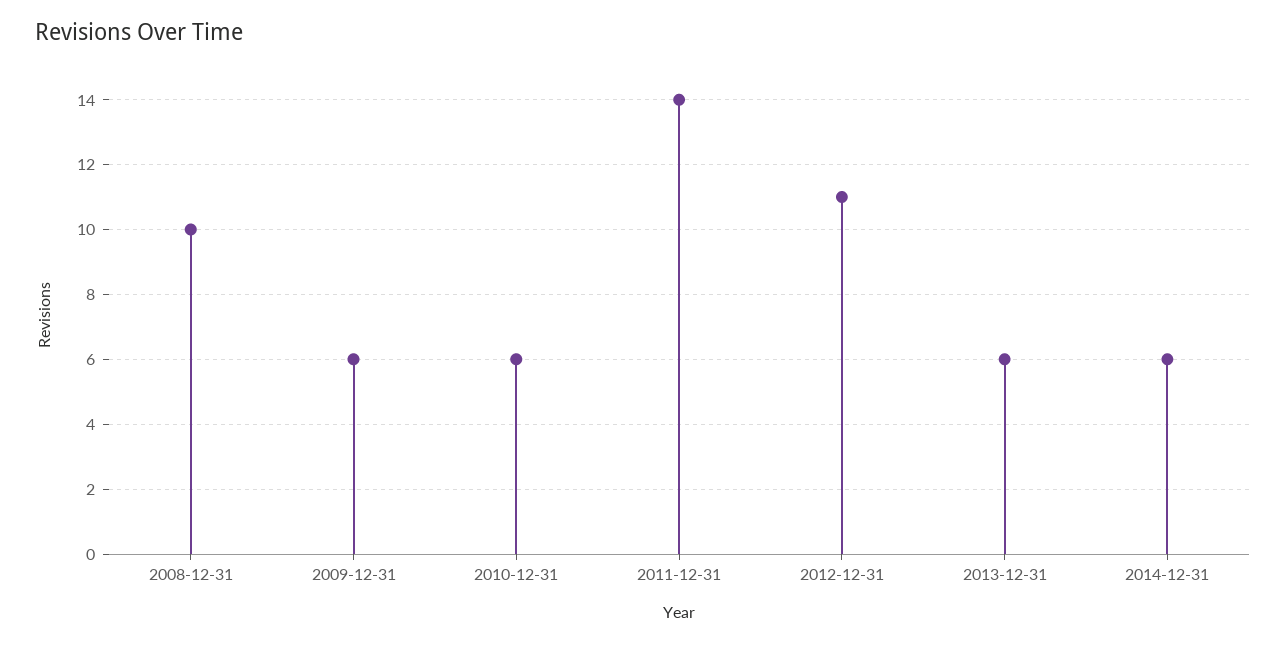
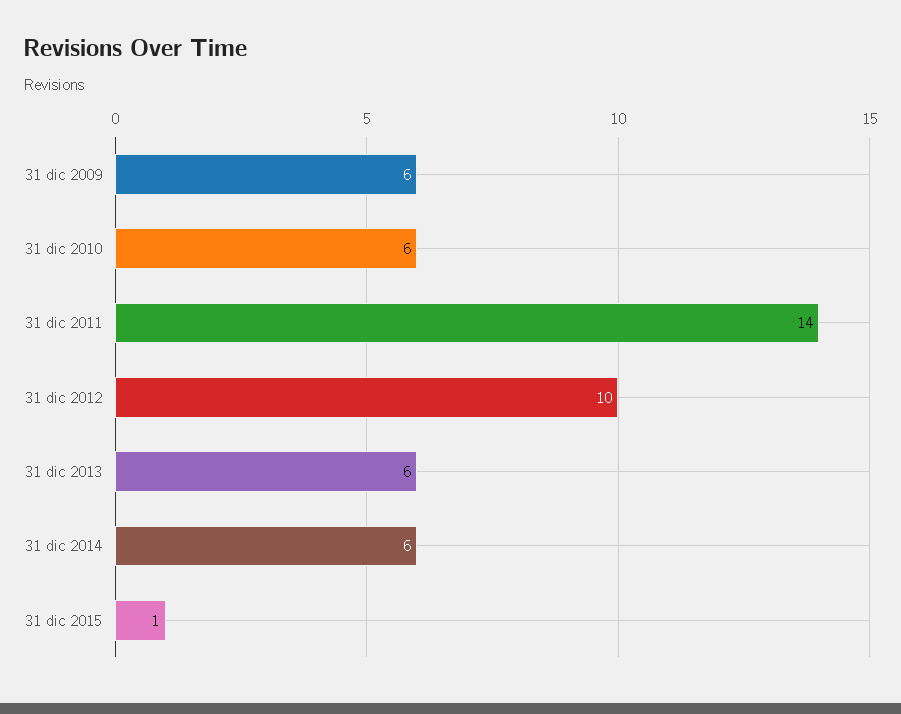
2008-12-31: 10 -> none
2012-12-31: 11 -> 10
31 dic 2015: none -> 1

